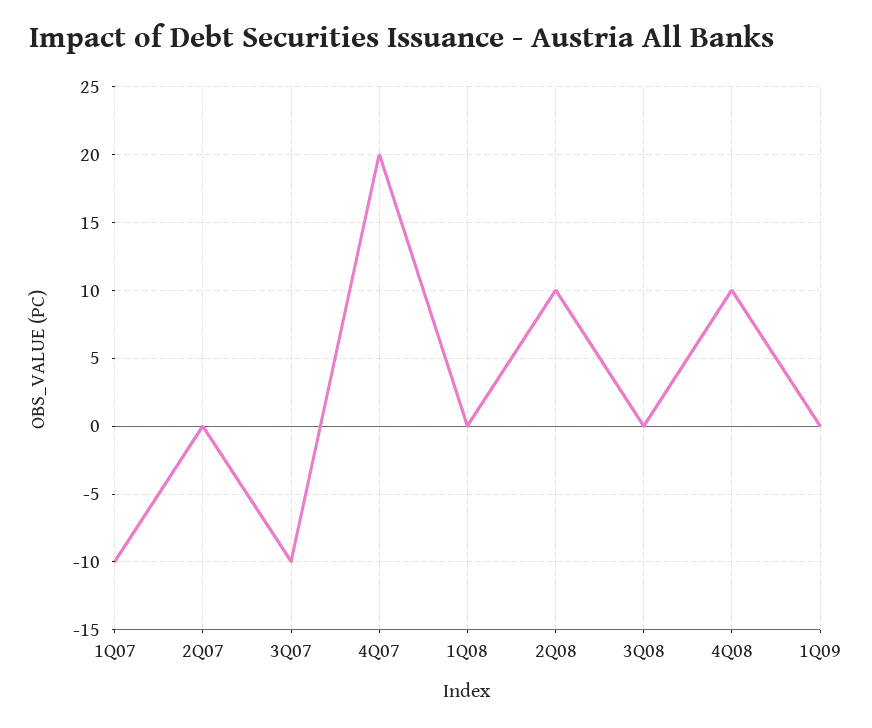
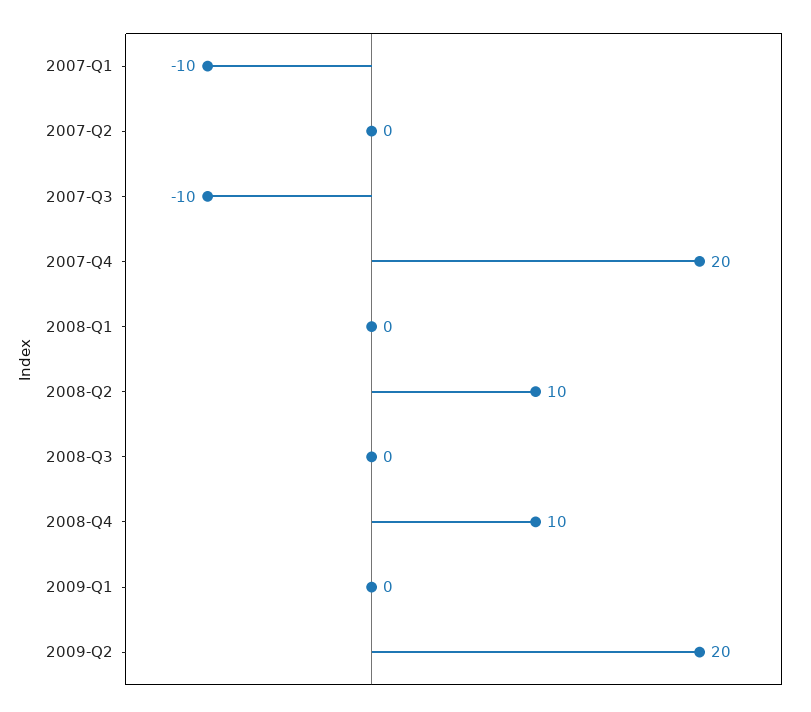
2009-Q2: none -> 20

